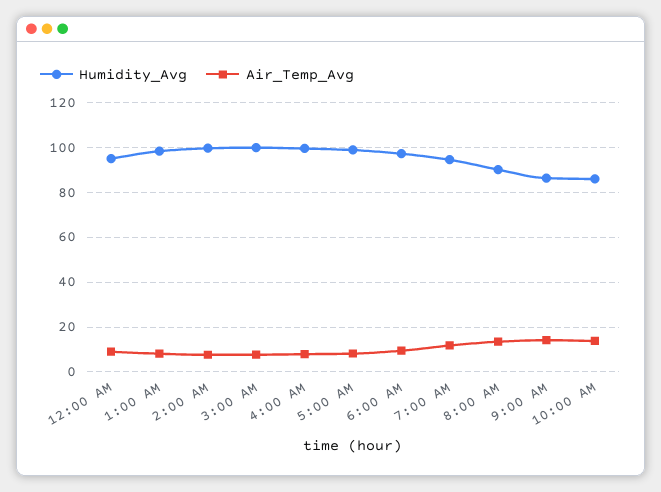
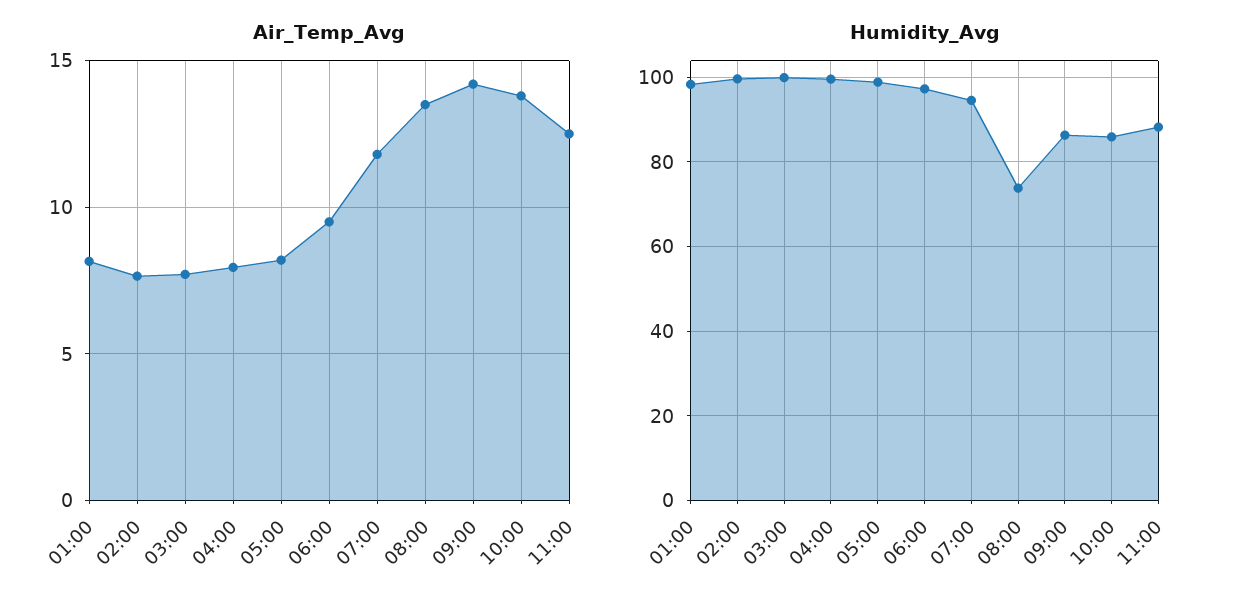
Humidity_Avg, 12:00 AM: 95 -> none
Air_Temp_Avg, 12:00 AM: 10 -> none
Humidity_Avg, 8:00 AM: 90 -> 74
Air_Temp_Avg, 11:00: none -> 12.5
Humidity_Avg, 11:00: none -> 88

